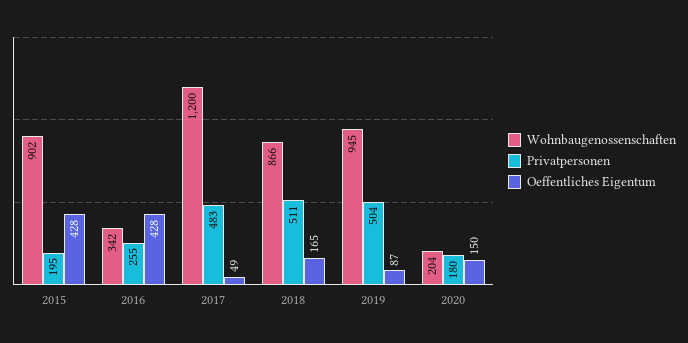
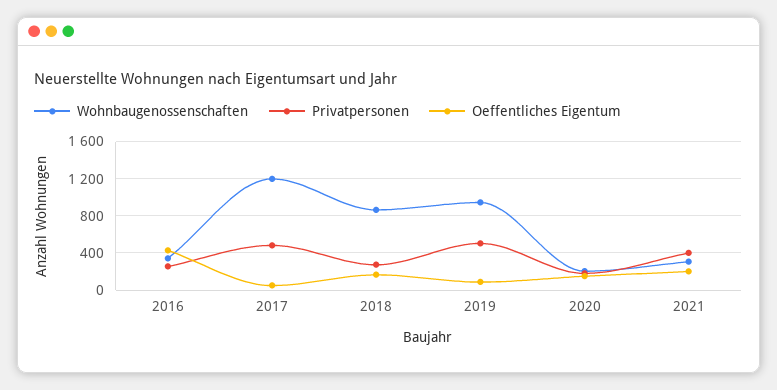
Wohnbaugenossenschaften, 2015: 902 -> none
Privatpersonen, 2015: 195 -> none
Oeffentliches Eigentum, 2015: 428 -> none
Privatpersonen, 2018: 511 -> 300
Wohnbaugenossenschaften, 2021: none -> 300
Privatpersonen, 2021: none -> 400
Oeffentliches Eigentum, 2021: none -> 200

